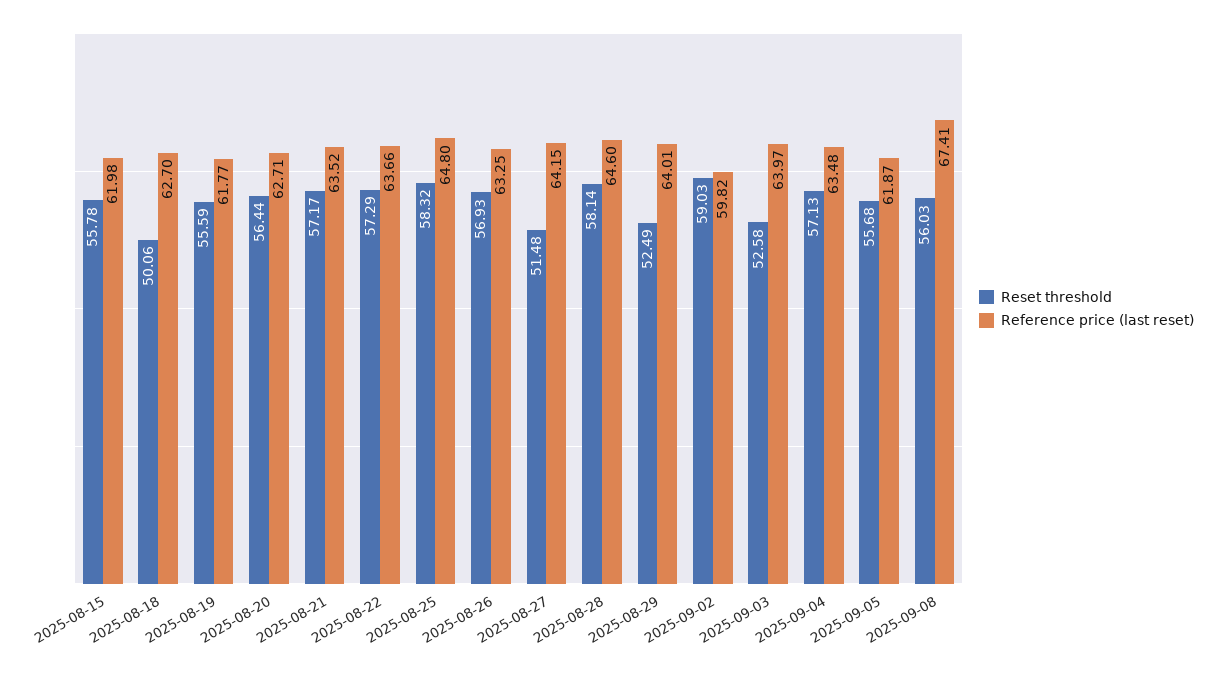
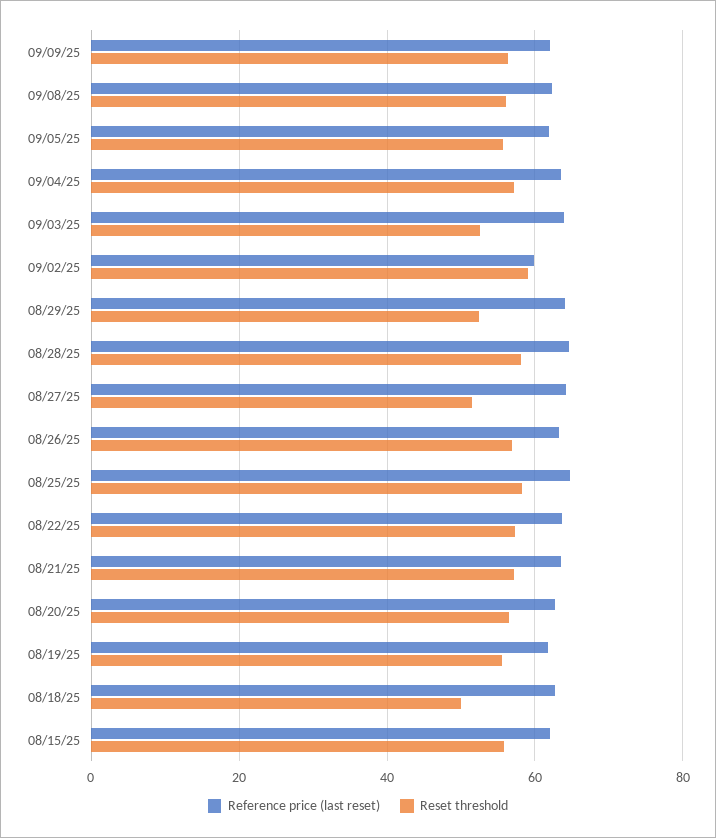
Reference price (last reset), 2025-09-08: 67.41 -> 62
Reference price (last reset), 09/09/25: none -> 62
Reset threshold, 09/09/25: none -> 56

